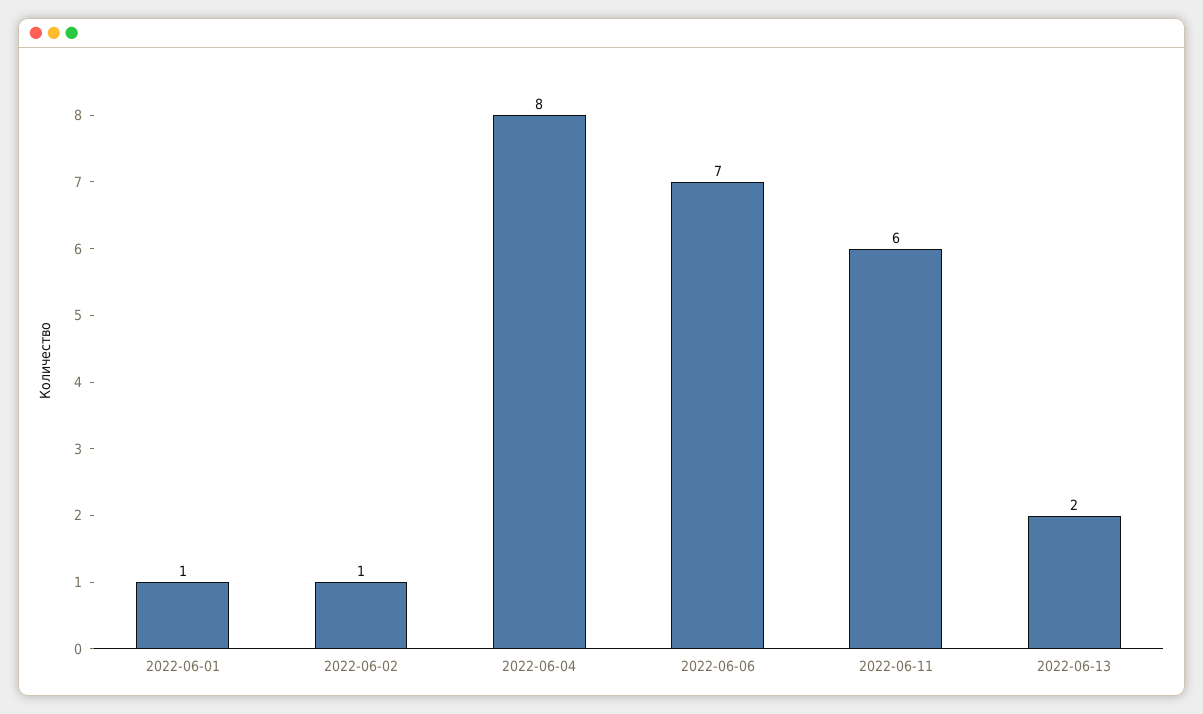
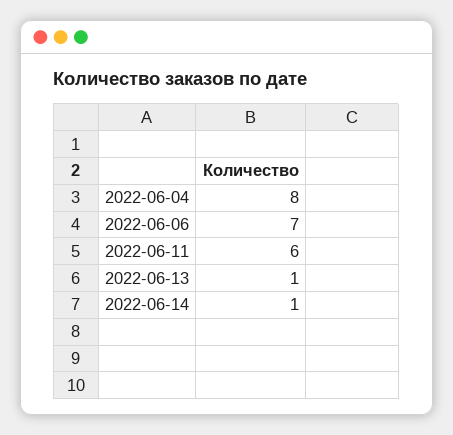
2022-06-01: 1 -> none
2022-06-02: 1 -> none
2022-06-13: 2 -> 1
2022-06-14: none -> 1

